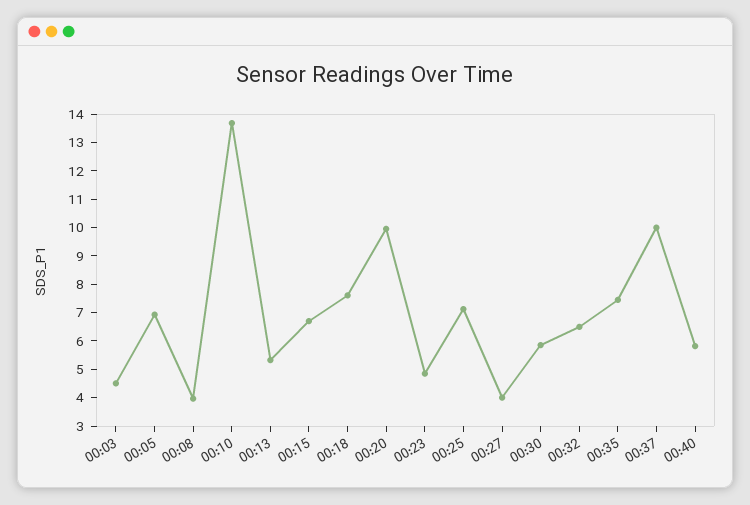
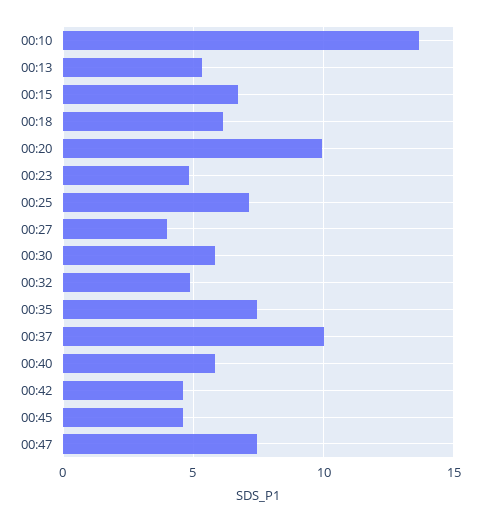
00:03: 4.5 -> none
00:05: 7 -> none
00:08: 4 -> none
00:18: 7.5 -> 6
00:32: 6.5 -> 5
00:42: none -> 4.5
00:45: none -> 4.5
00:47: none -> 7.5

